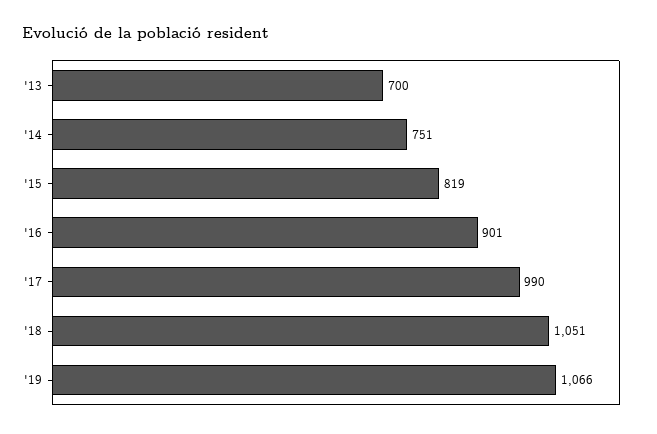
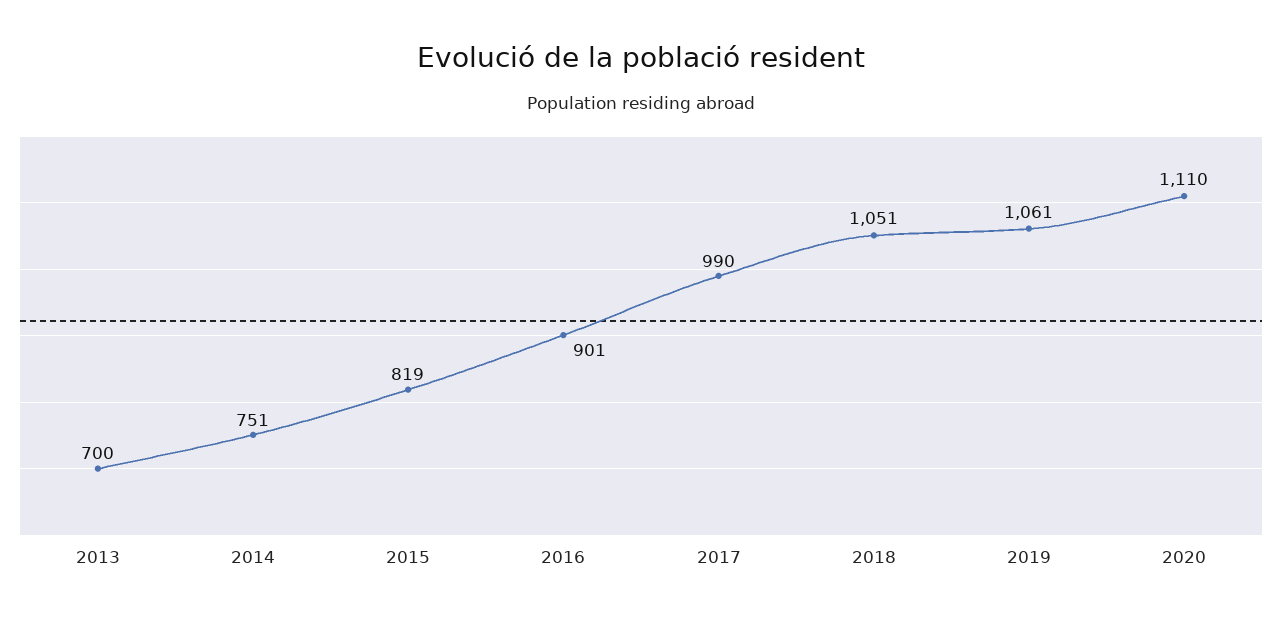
'19: 1066 -> 1061
2020: none -> 1110

